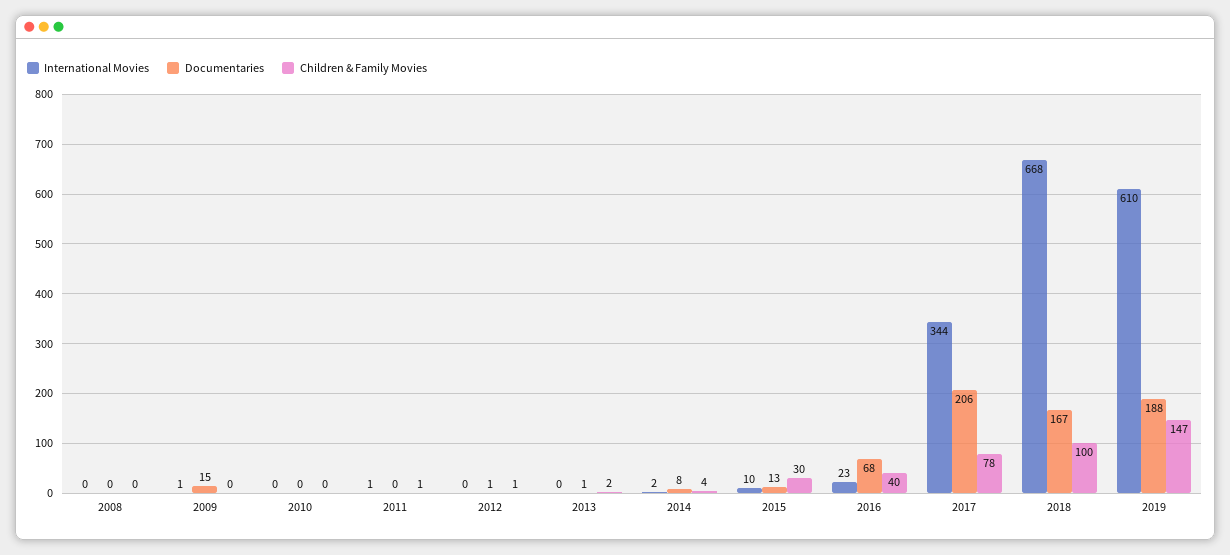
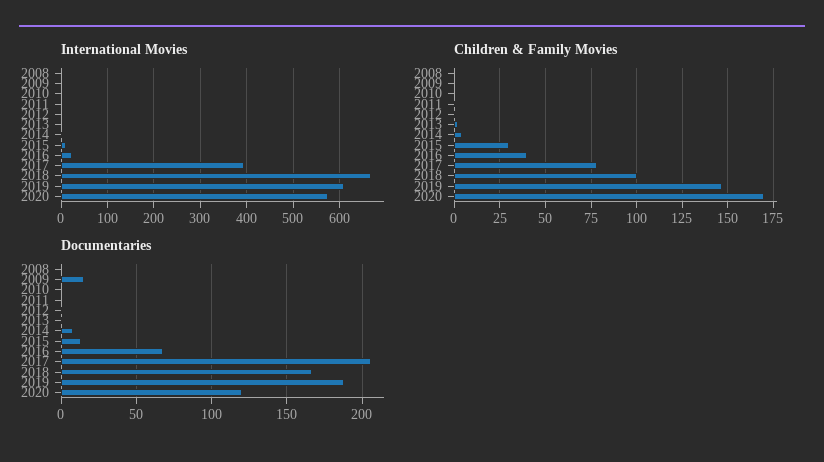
International Movies, 2017: 344 -> 400
International Movies, 2020: none -> 580
Children & Family Movies, 2020: none -> 170
Documentaries, 2020: none -> 120

